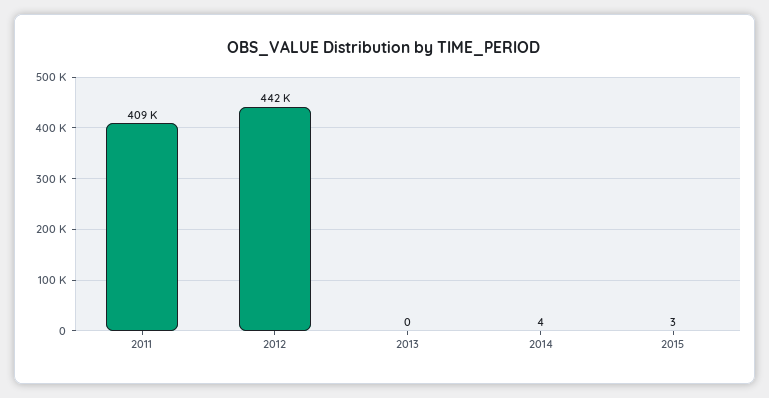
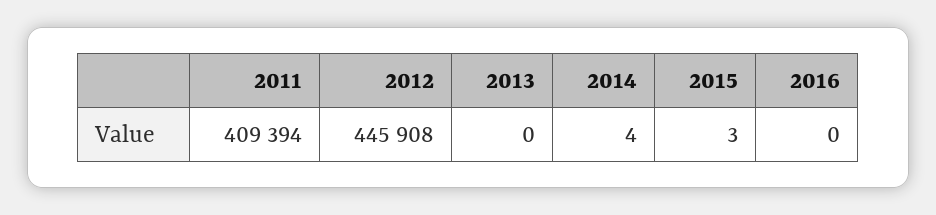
2012: 442000 -> 445908
2016: none -> 0

